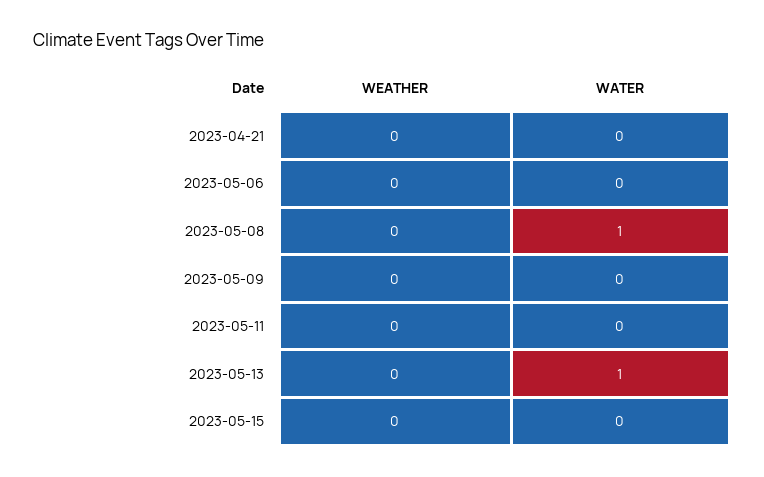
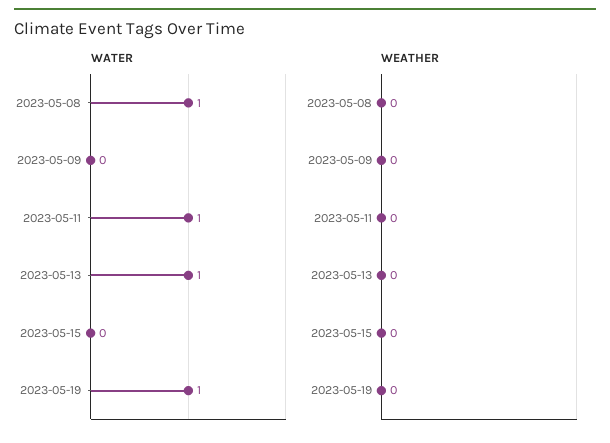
WEATHER, 2023-04-21: 0 -> none
WATER, 2023-04-21: 0 -> none
WEATHER, 2023-05-06: 0 -> none
WATER, 2023-05-06: 0 -> none
WATER, 2023-05-11: 0 -> 1
WATER, 2023-05-19: none -> 1
WEATHER, 2023-05-19: none -> 0

